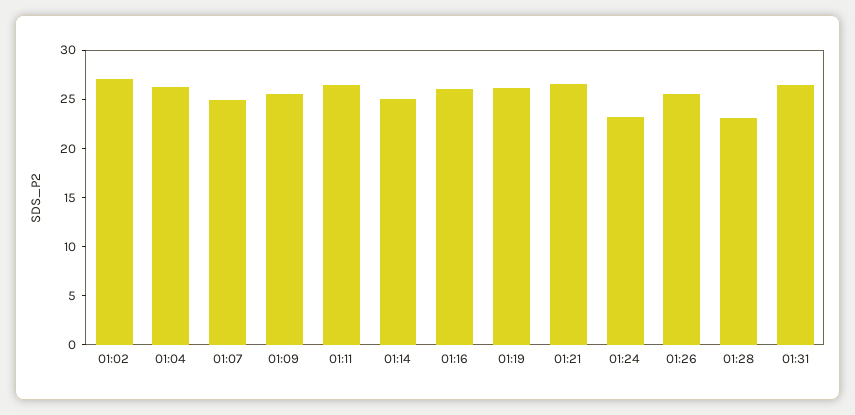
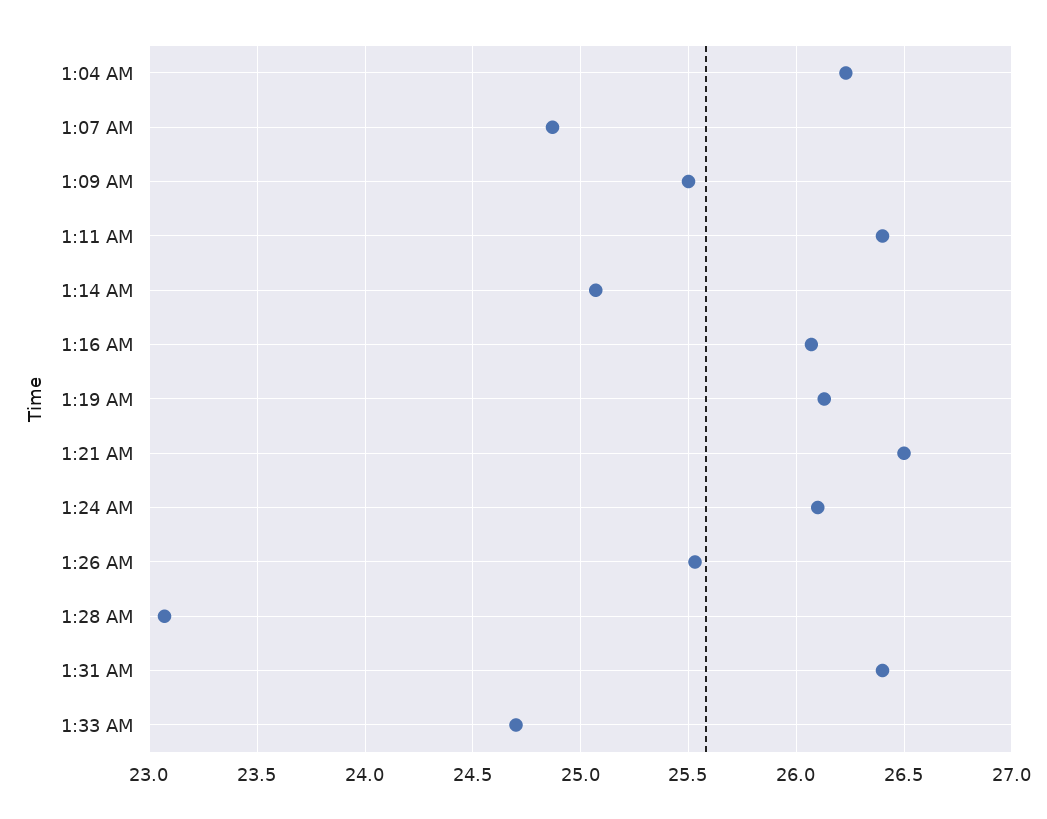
01:02: 27 -> none
01:24: 23 -> 26.1
1:33 AM: none -> 24.7

